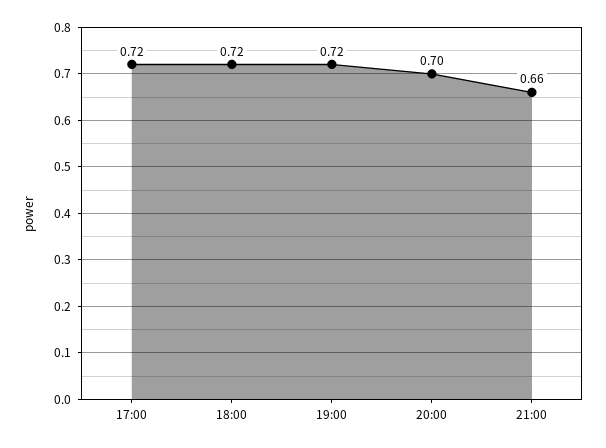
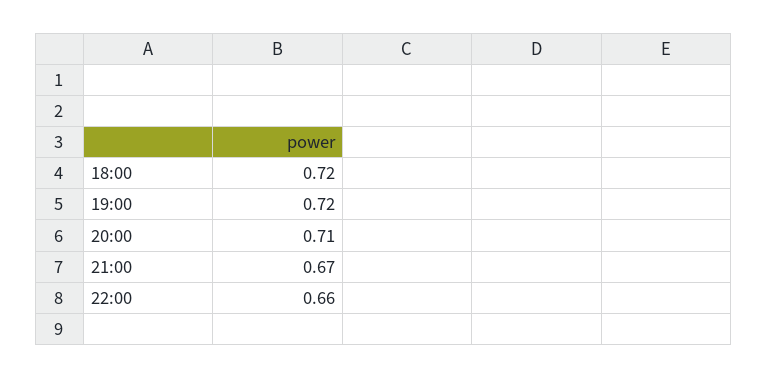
17:00: 0.72 -> none
20:00: 0.7 -> 0.71
21:00: 0.66 -> 0.67
22:00: none -> 0.66

